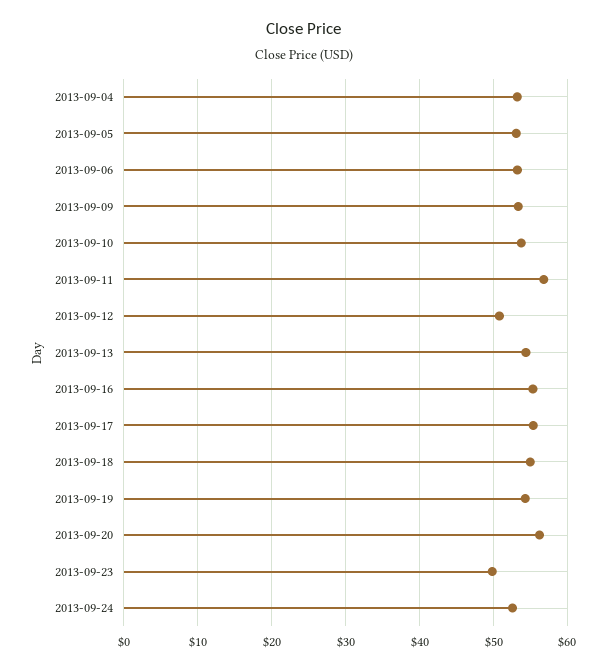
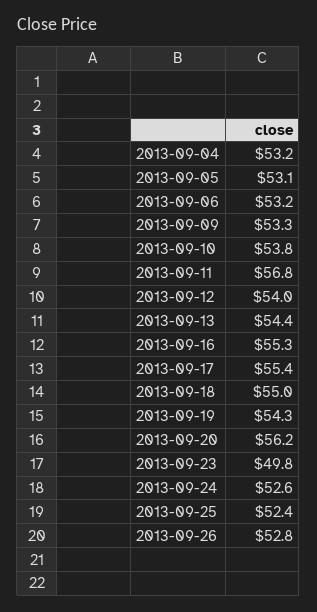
2013-09-12: 51 -> 54
2013-09-25: none -> 52.4
2013-09-26: none -> 52.8

